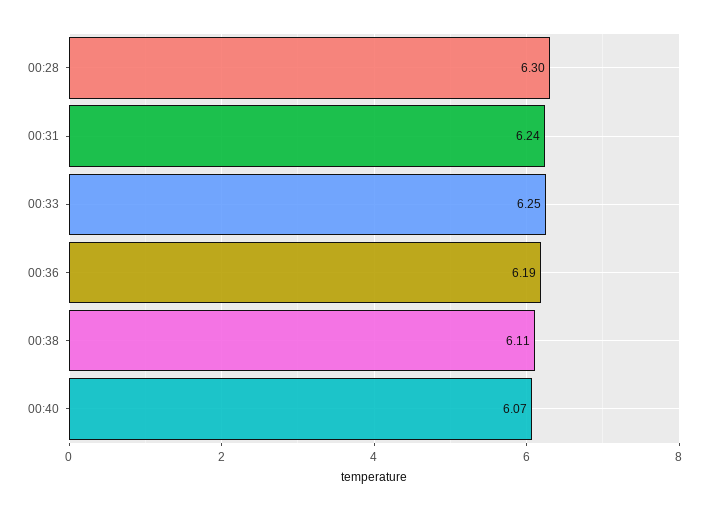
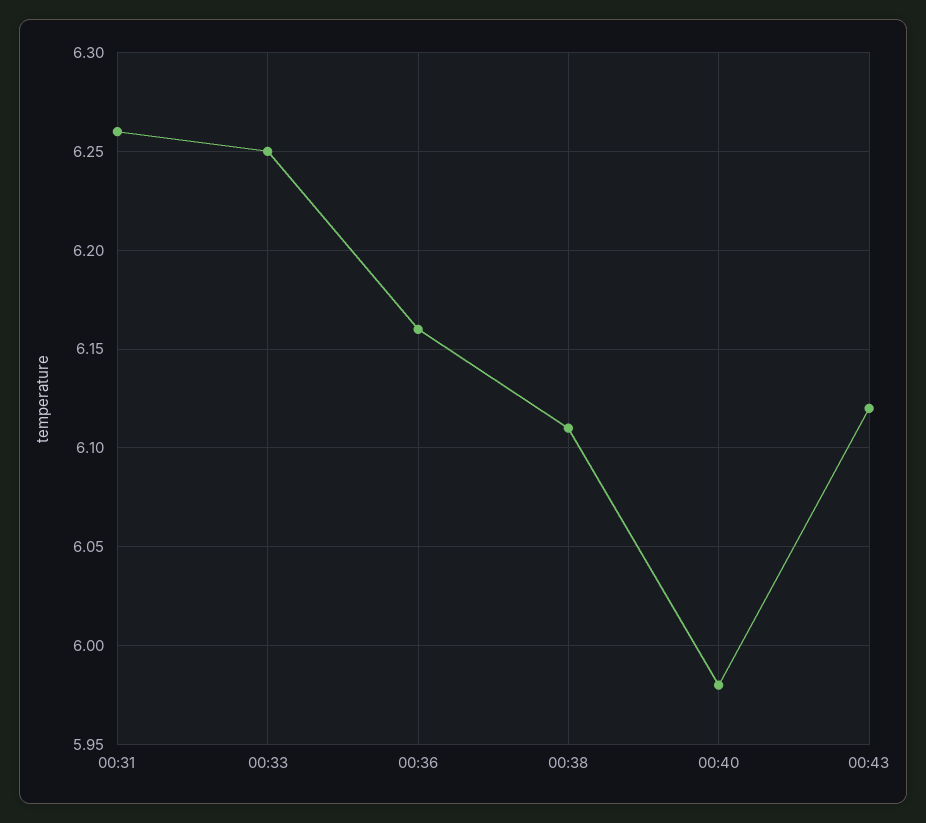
00:28: 6.3 -> none
00:31: 6.24 -> 6.26
00:36: 6.19 -> 6.16
00:40: 6.07 -> 5.98
00:43: none -> 6.12

